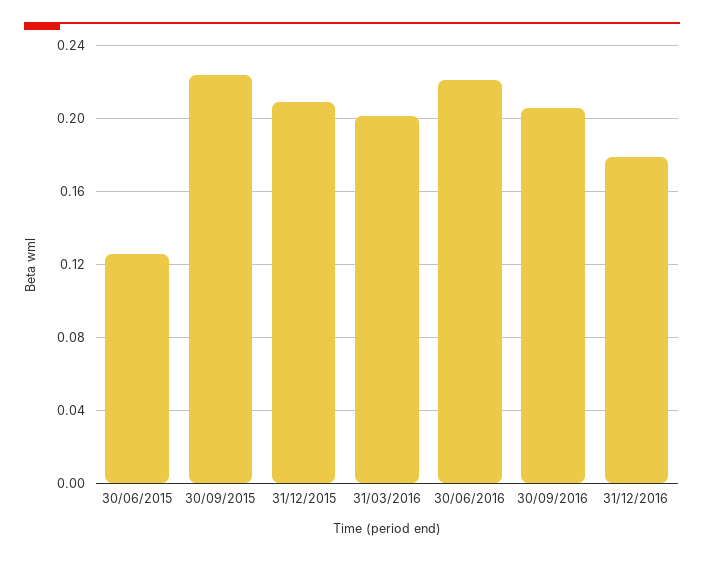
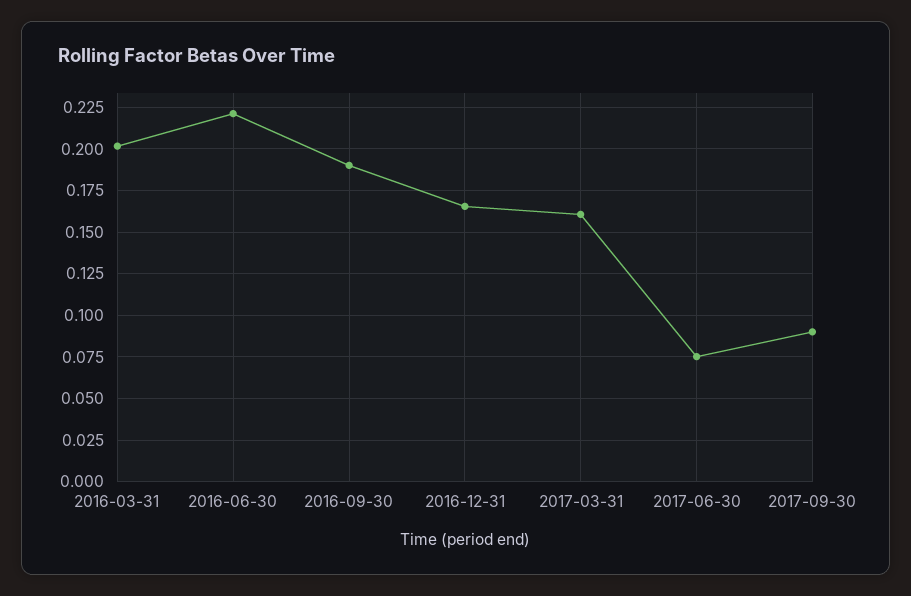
30/06/2015: 0.125 -> none
30/09/2015: 0.225 -> none
31/12/2015: 0.21 -> none
30/09/2016: 0.205 -> 0.19
31/12/2016: 0.18 -> 0.165
2017-03-31: none -> 0.16
2017-06-30: none -> 0.075
2017-09-30: none -> 0.09

